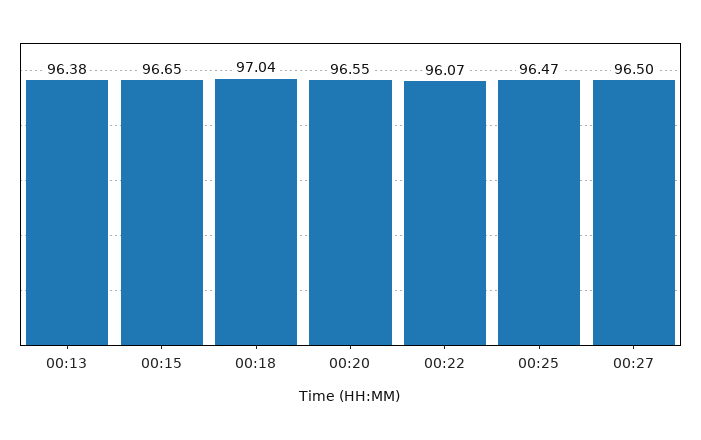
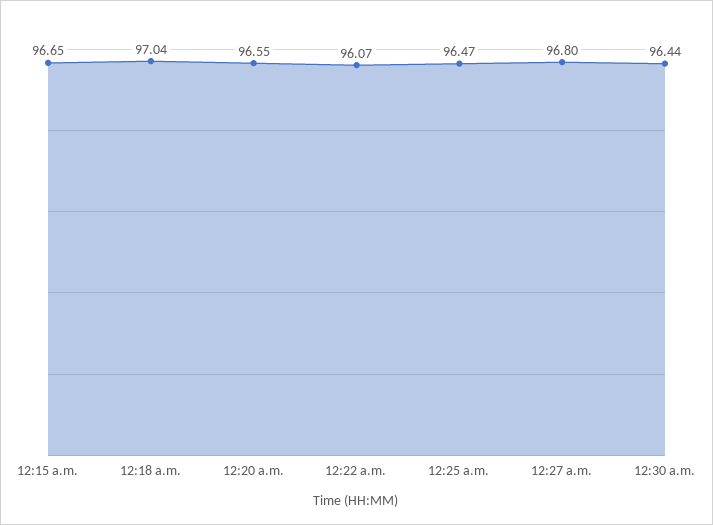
00:13: 96.38 -> none
00:27: 96.5 -> 96.8
12:30 a.m.: none -> 96.44

